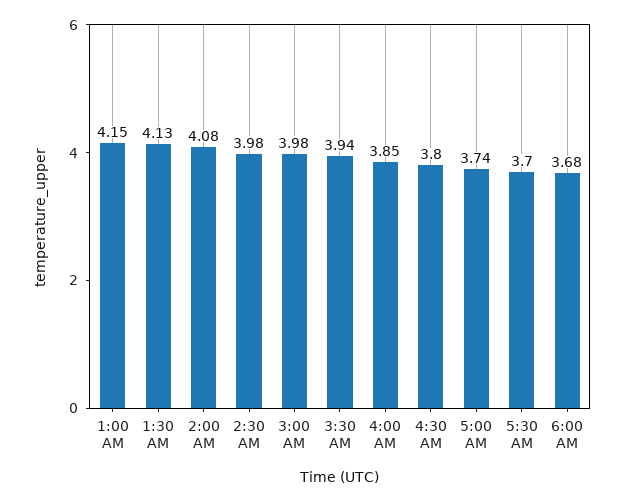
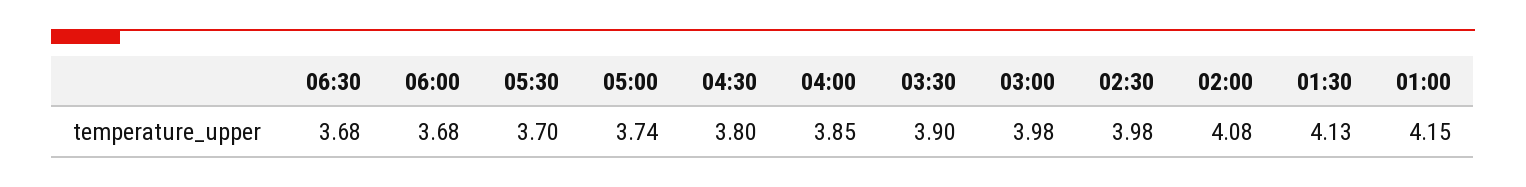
3:30 AM: 3.94 -> 3.9
06:30: none -> 3.68

